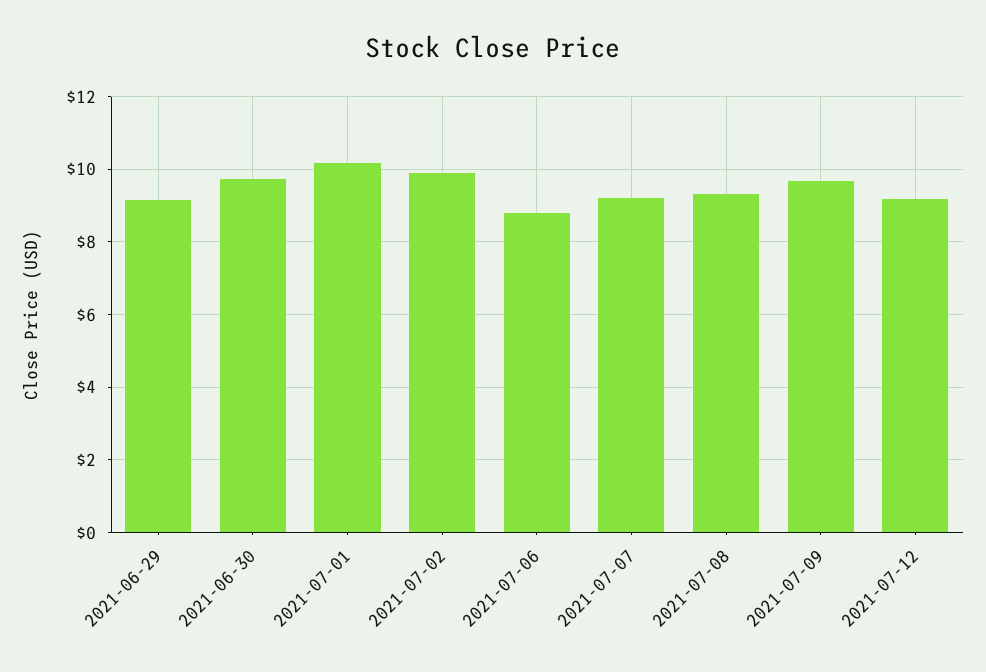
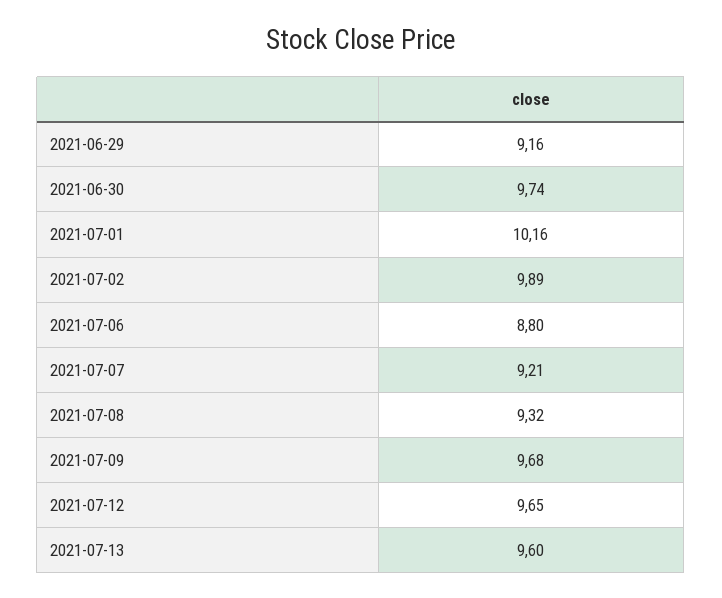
2021-07-12: 9.2 -> 9.65
2021-07-13: none -> 9.6

